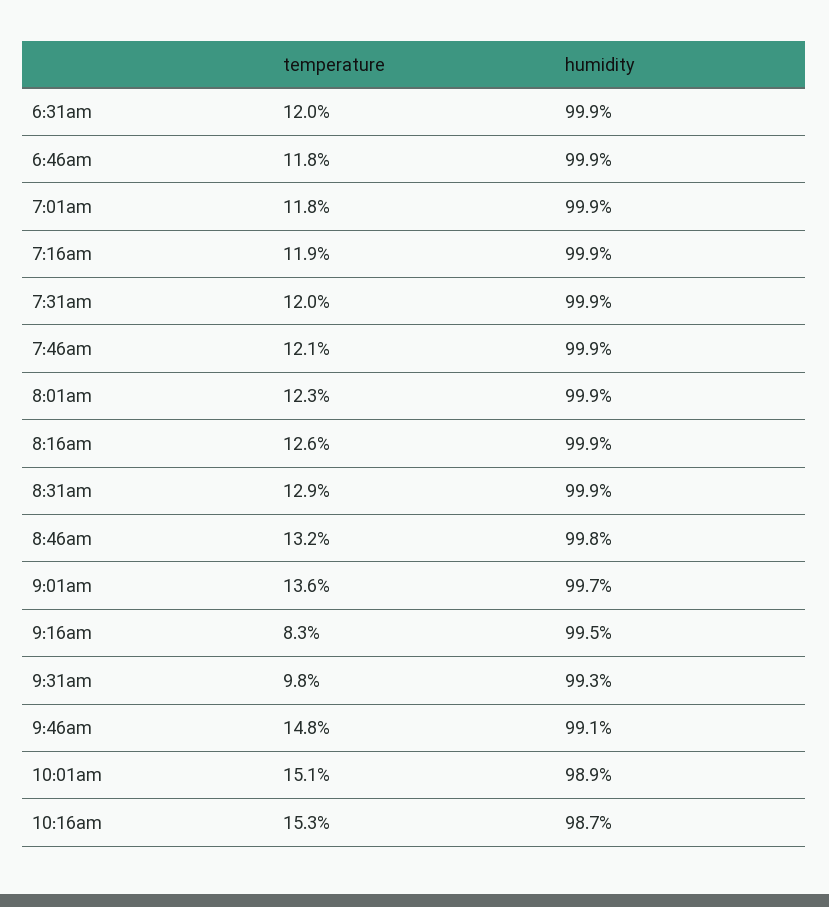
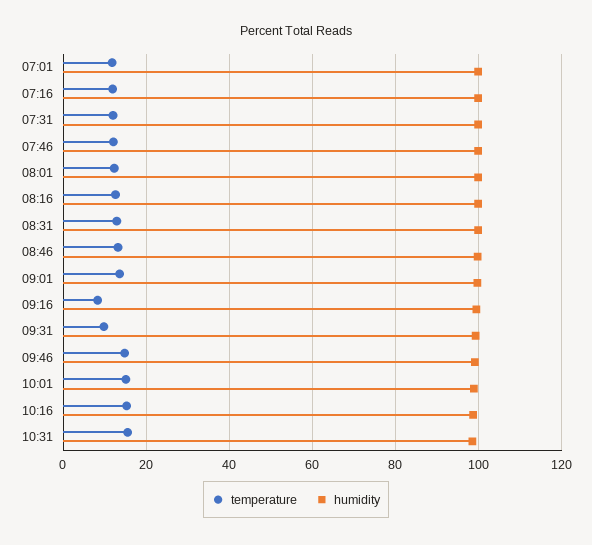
temperature, 6:31am: 12 -> none
humidity, 6:31am: 99.9 -> none
temperature, 6:46am: 11.8 -> none
humidity, 6:46am: 99.9 -> none
temperature, 10:31: none -> 16
humidity, 10:31: none -> 98

